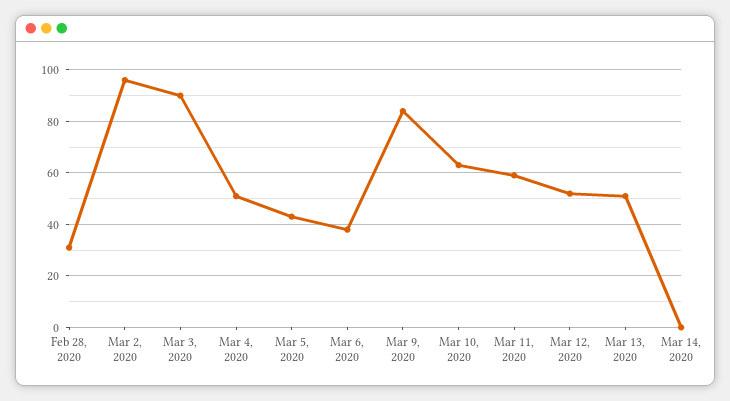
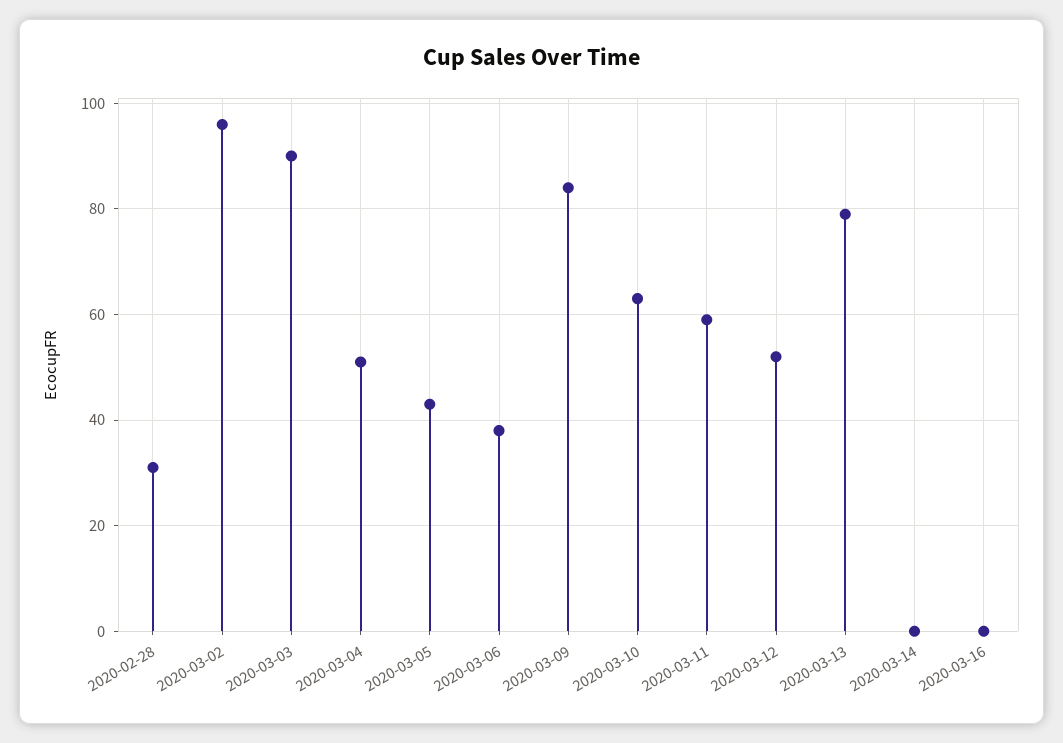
Mar 13, 2020: 50 -> 80
2020-03-16: none -> 0

